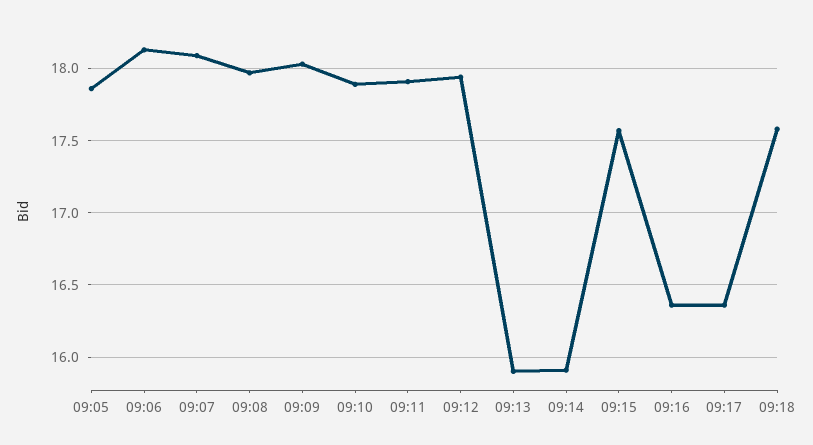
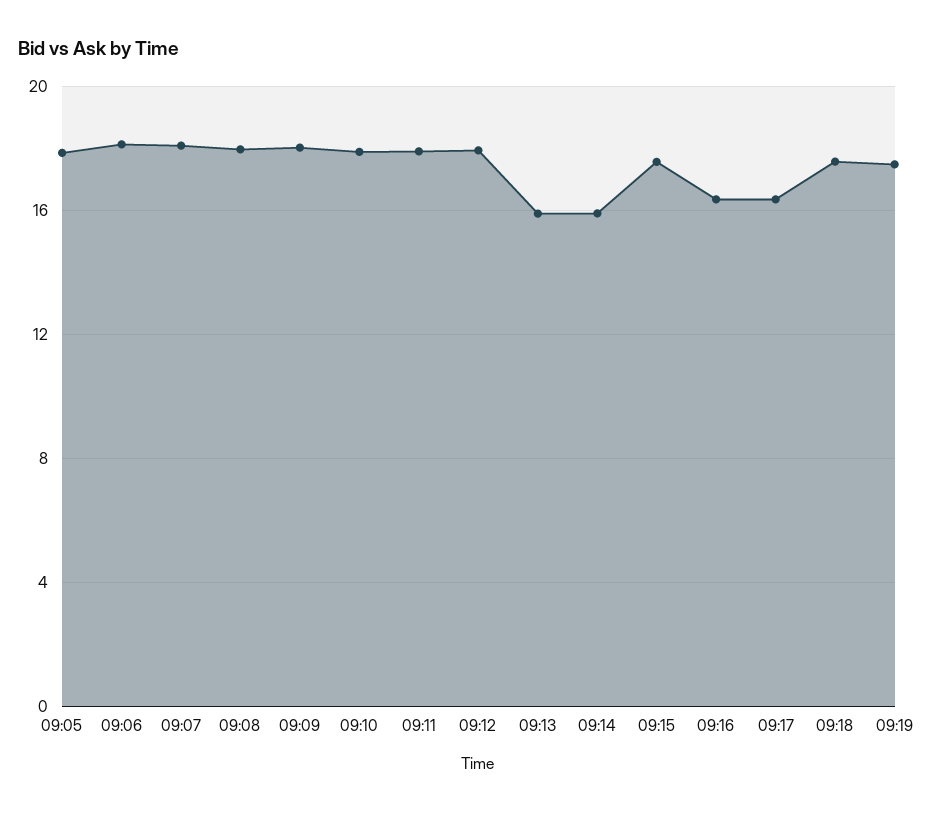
09:19: none -> 17.5

